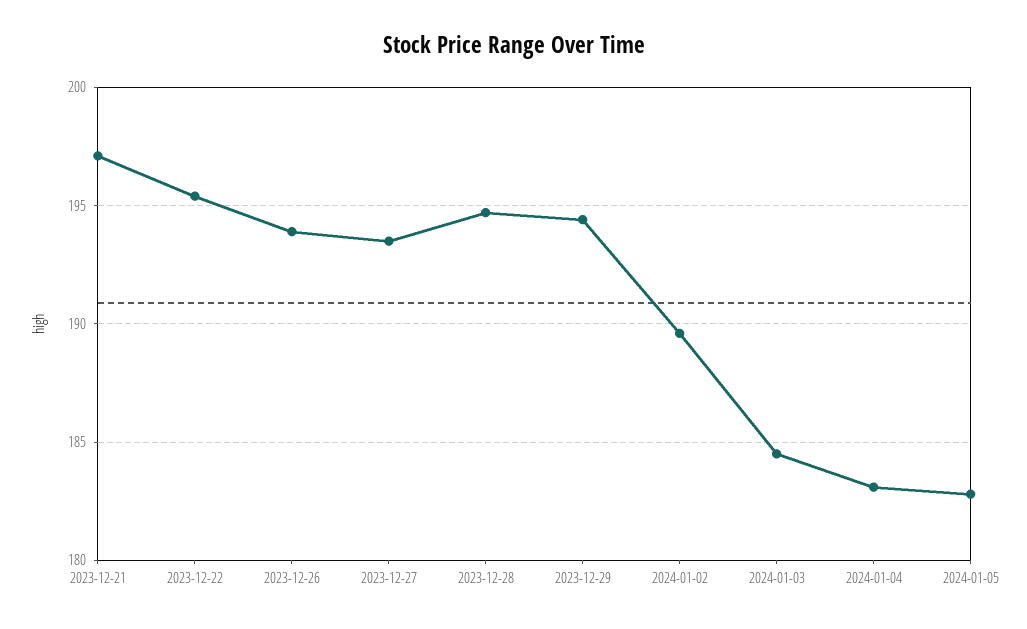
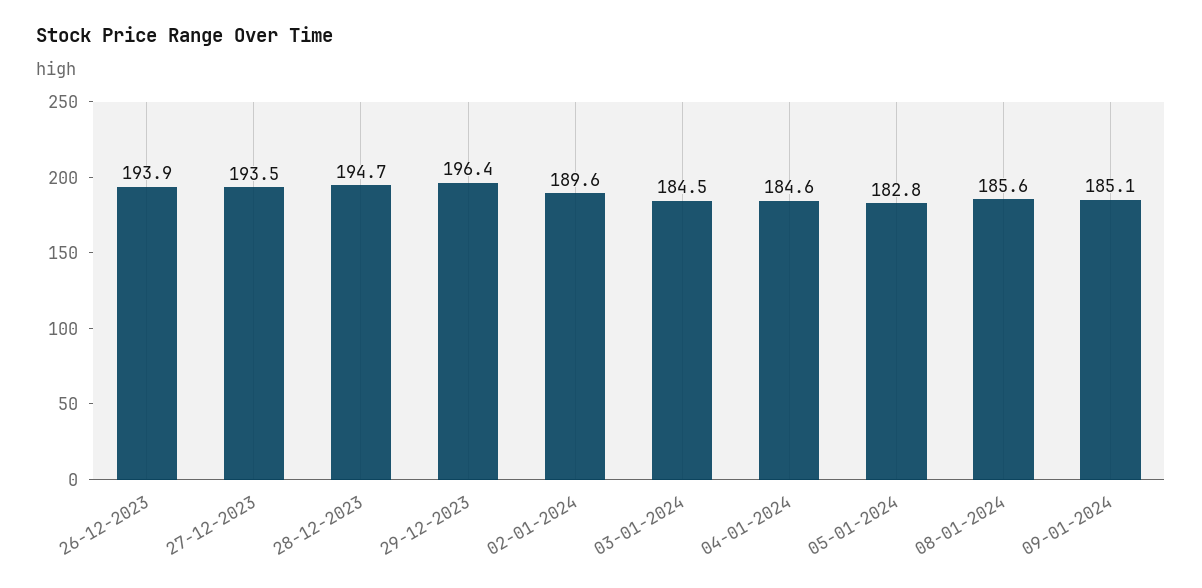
2023-12-21: 197 -> none
2023-12-22: 195.5 -> none
2023-12-29: 194.5 -> 196.4
2024-01-04: 183 -> 184.6
08-01-2024: none -> 185.6
09-01-2024: none -> 185.1

